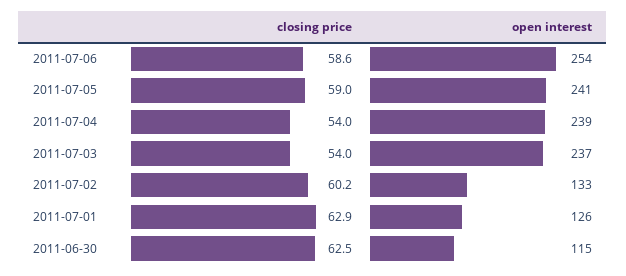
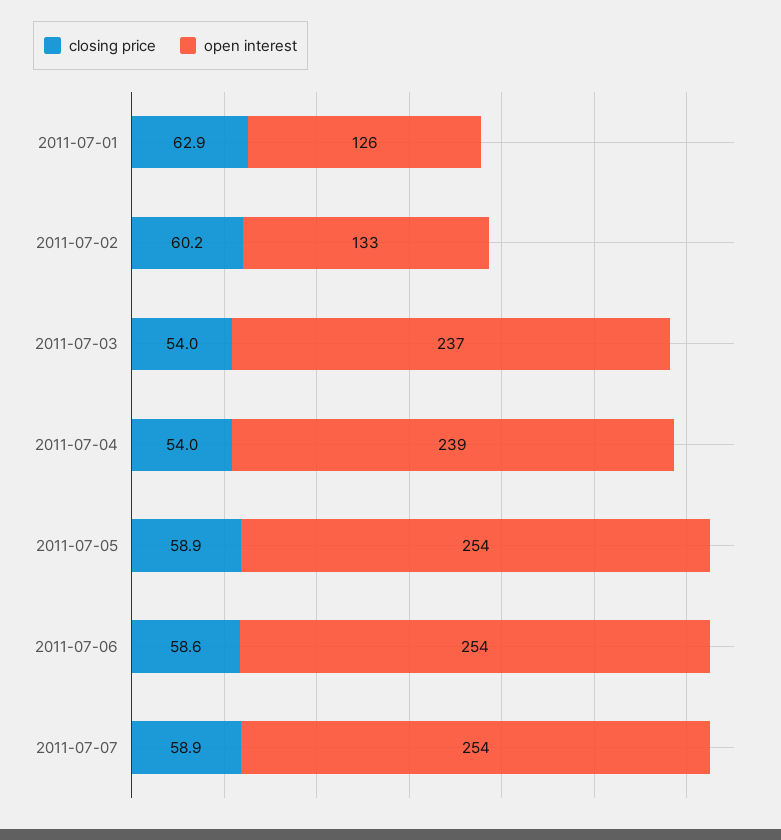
closing price, 2011-07-05: 59 -> 58.9
open interest, 2011-07-05: 241 -> 254
closing price, 2011-06-30: 62.5 -> none
open interest, 2011-06-30: 115 -> none
closing price, 2011-07-07: none -> 58.9
open interest, 2011-07-07: none -> 254

